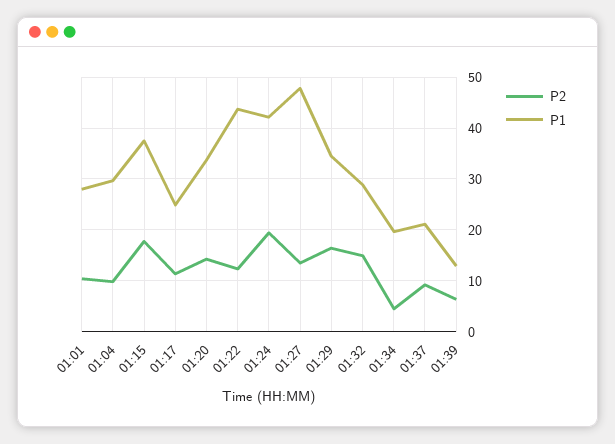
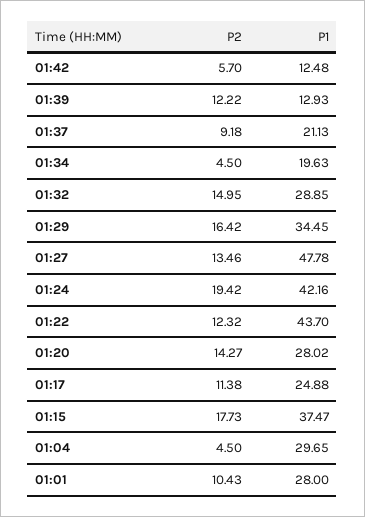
P2, 01:04: 10 -> 4.5
P1, 01:20: 34 -> 28.02
P2, 01:39: 6 -> 12.22
P2, 01:42: none -> 5.7
P1, 01:42: none -> 12.48

